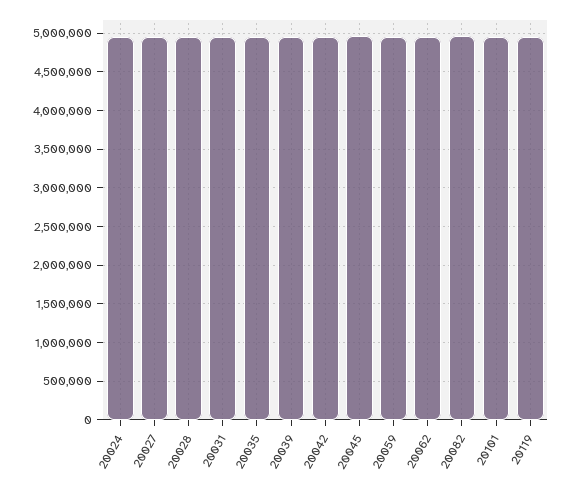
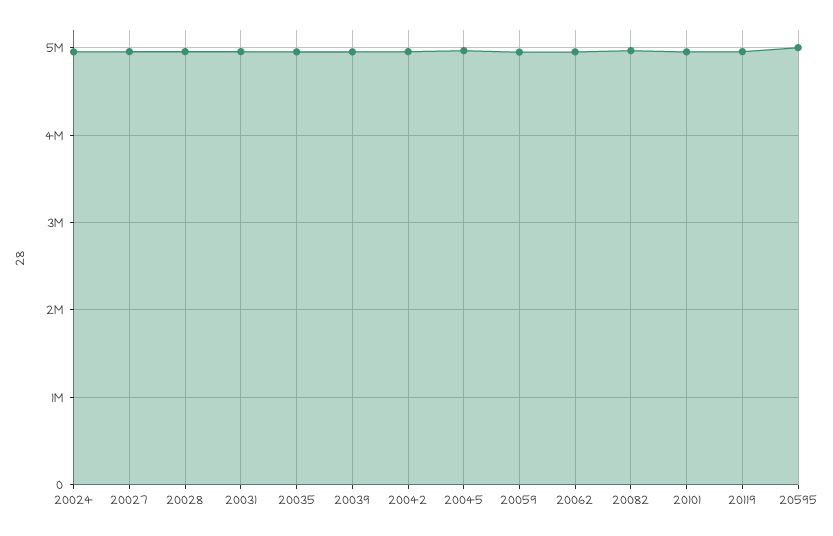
20595: none -> 5000000

